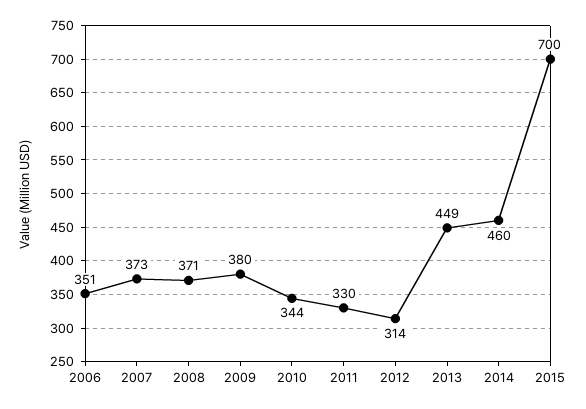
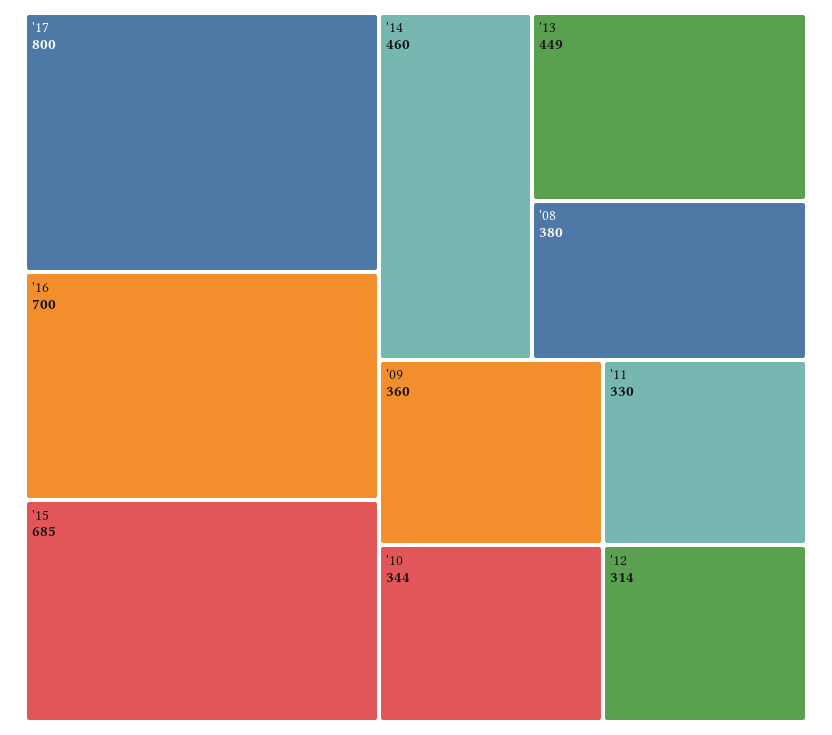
2006: 351 -> none
2007: 373 -> none
2008: 371 -> 380
2009: 380 -> 360
2015: 700 -> 685
'17: none -> 800
'16: none -> 700

